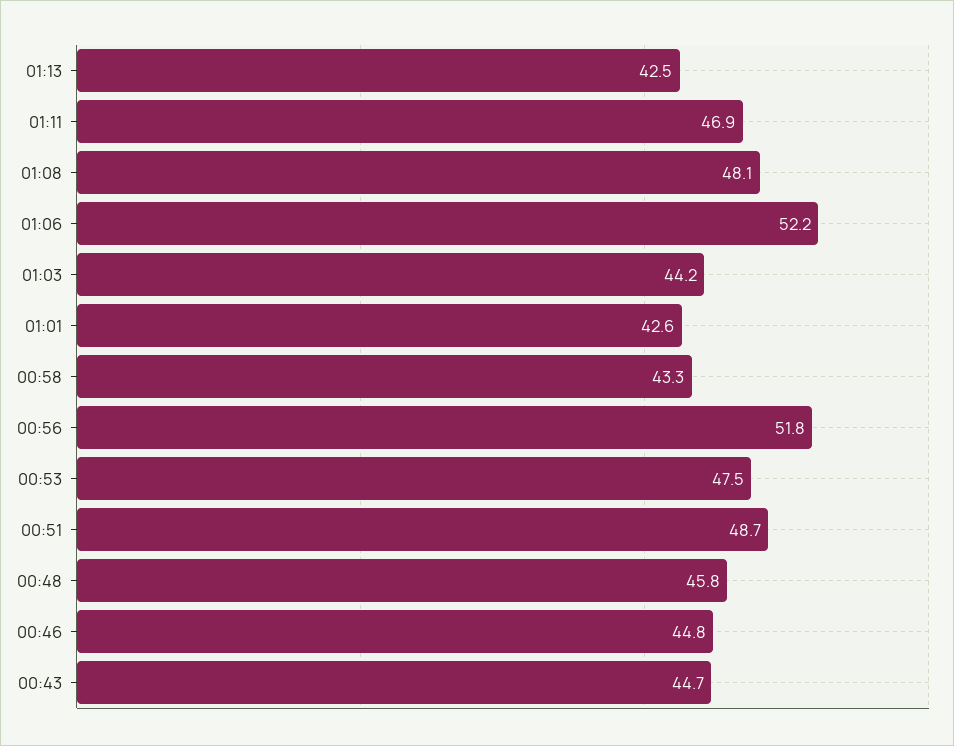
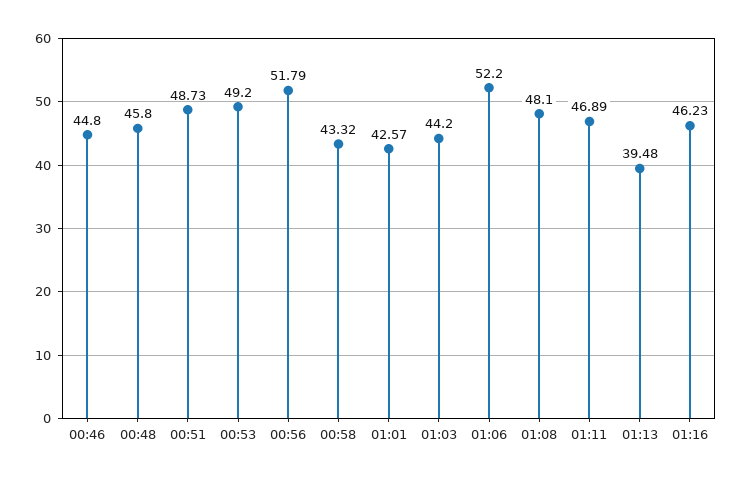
01:13: 42.5 -> 39.48
00:53: 47.5 -> 49.2
00:43: 44.7 -> none
01:16: none -> 46.23

